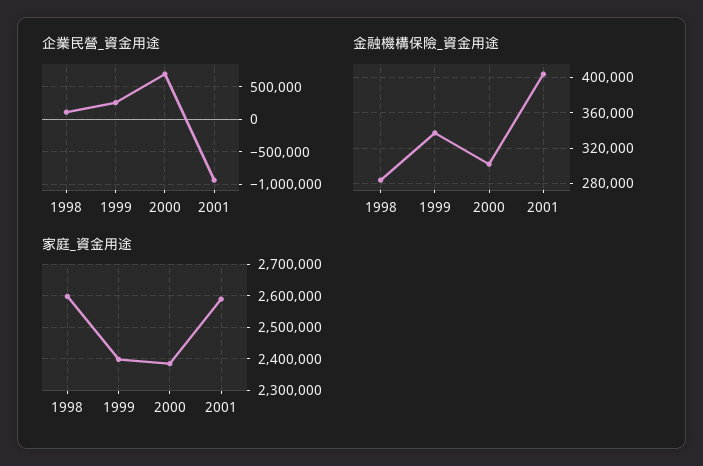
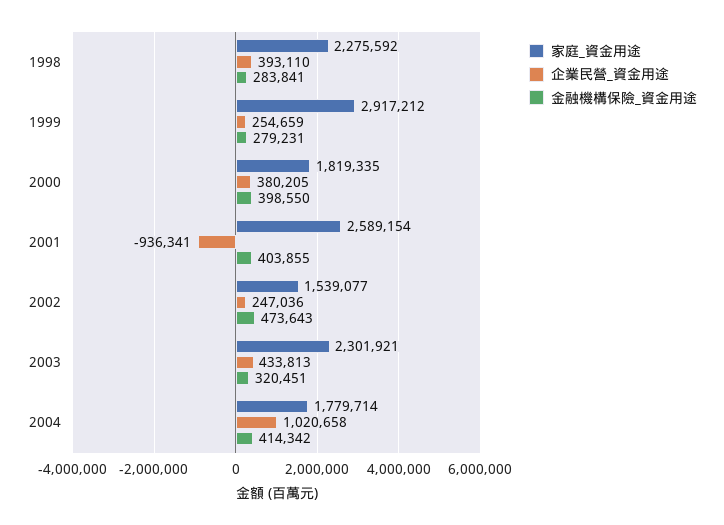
企業民營_資金用途, 1998: 100000 -> 393110
企業民營_資金用途, 2000: 700000 -> 380205
金融機構保險_資金用途, 1999: 340000 -> 279231
金融機構保險_資金用途, 2000: 300000 -> 398550
家庭_資金用途, 1998: 2600000 -> 2275592
家庭_資金用途, 1999: 2400000 -> 2917212
家庭_資金用途, 2000: 2380000 -> 1819335
家庭_資金用途, 2002: none -> 1539077
企業民營_資金用途, 2002: none -> 247036
金融機構保險_資金用途, 2002: none -> 473643
家庭_資金用途, 2003: none -> 2301921
企業民營_資金用途, 2003: none -> 433813
金融機構保險_資金用途, 2003: none -> 320451
家庭_資金用途, 2004: none -> 1779714
企業民營_資金用途, 2004: none -> 1020658
金融機構保險_資金用途, 2004: none -> 414342

